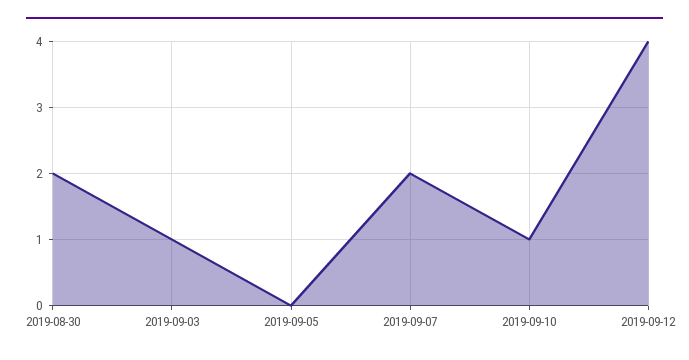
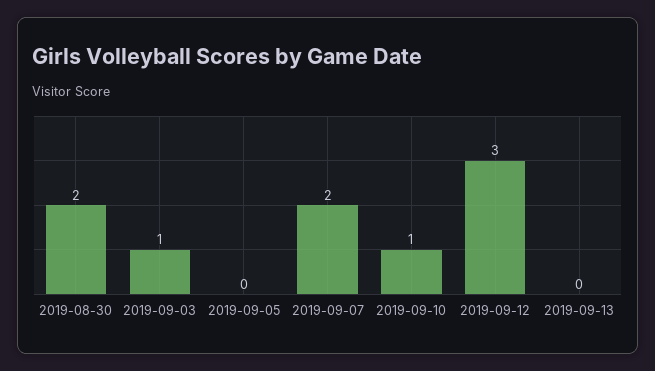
2019-09-12: 4 -> 3
2019-09-13: none -> 0

